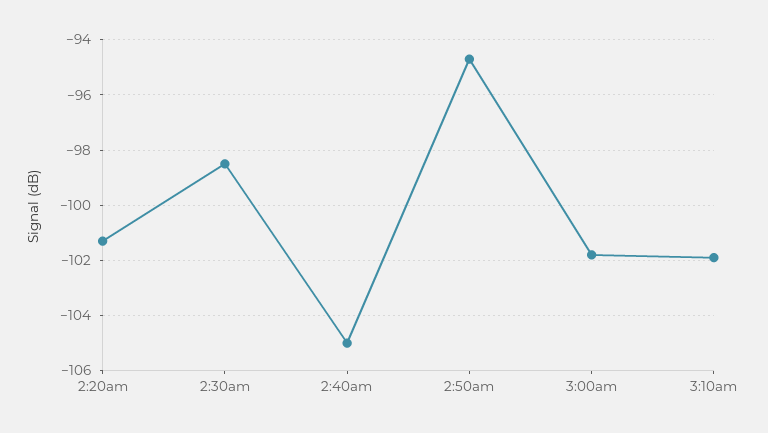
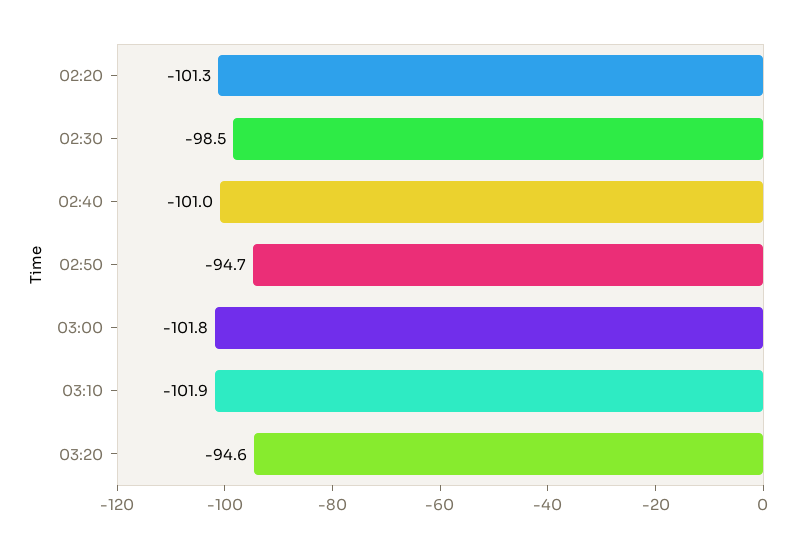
2:40am: -105 -> -101
03:20: none -> -94.6

